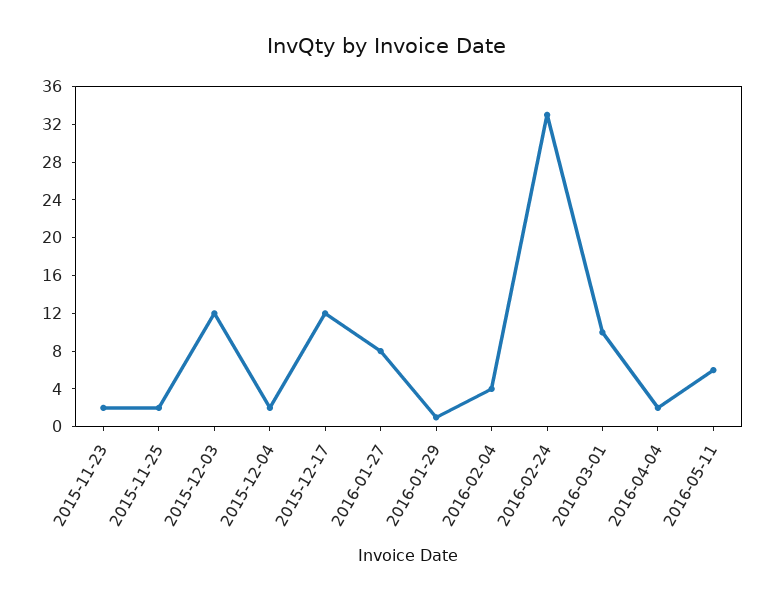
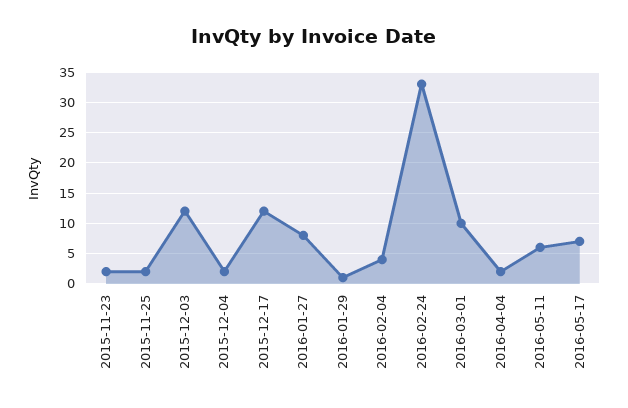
2016-05-17: none -> 7

